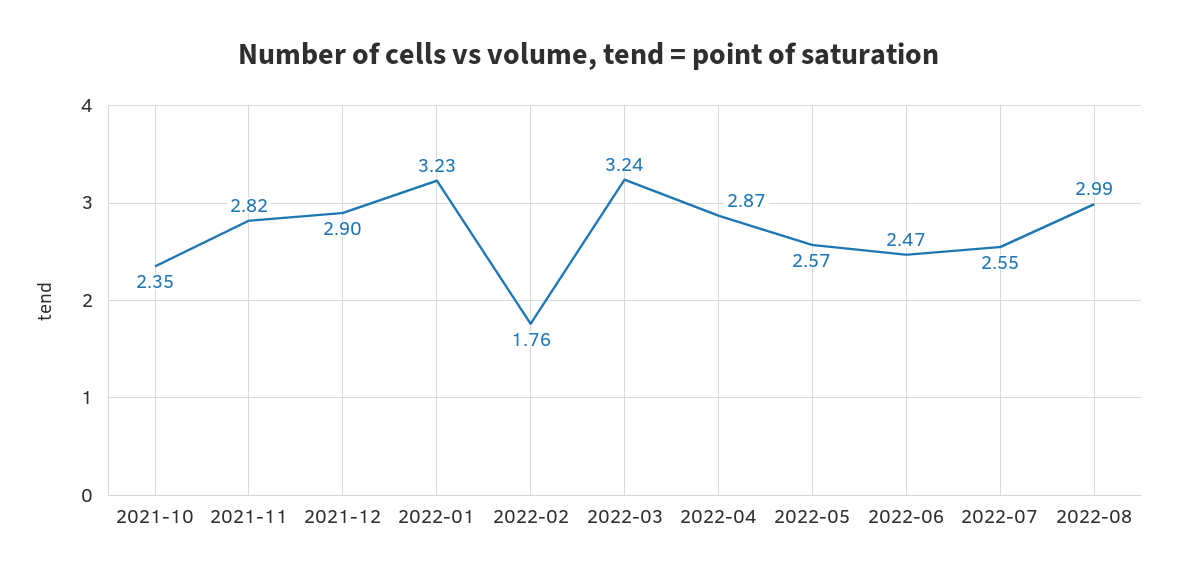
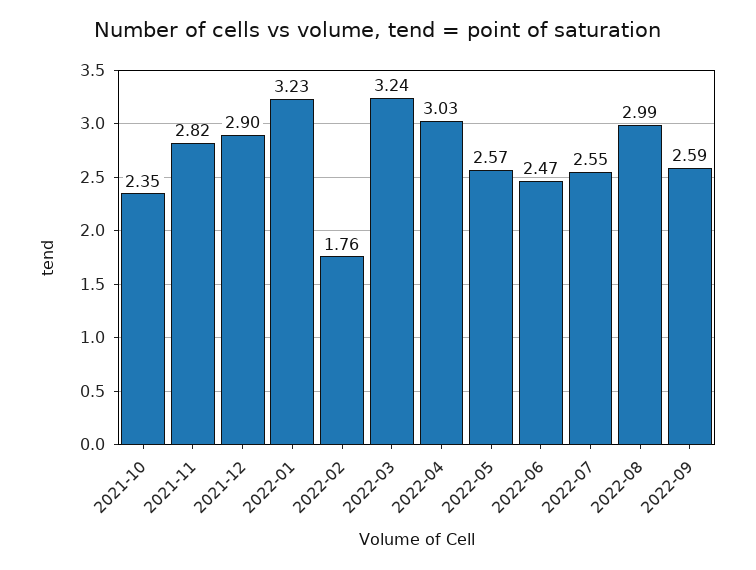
2022-04: 2.87 -> 3.03
2022-09: none -> 2.59

